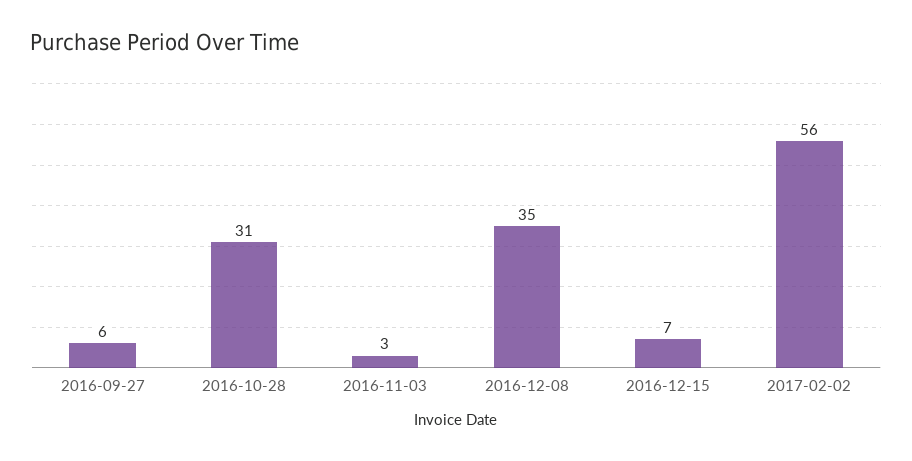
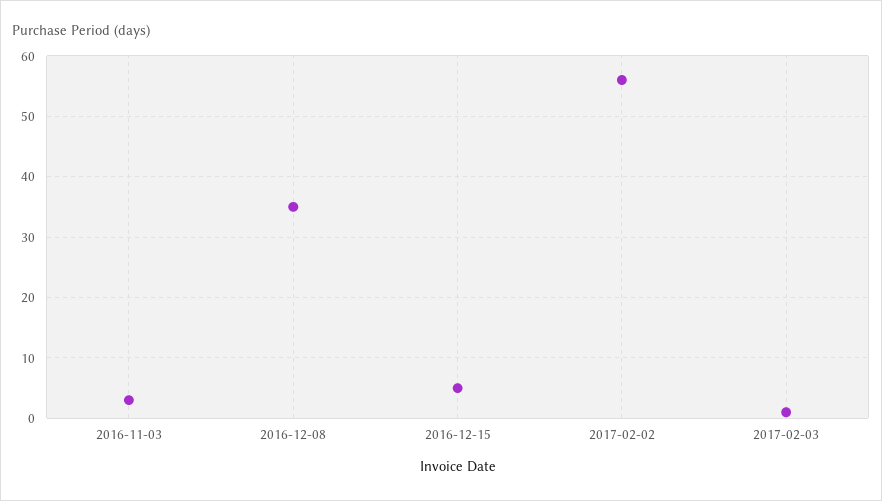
2016-09-27: 6 -> none
2016-10-28: 31 -> none
2016-12-15: 7 -> 5
2017-02-03: none -> 1

